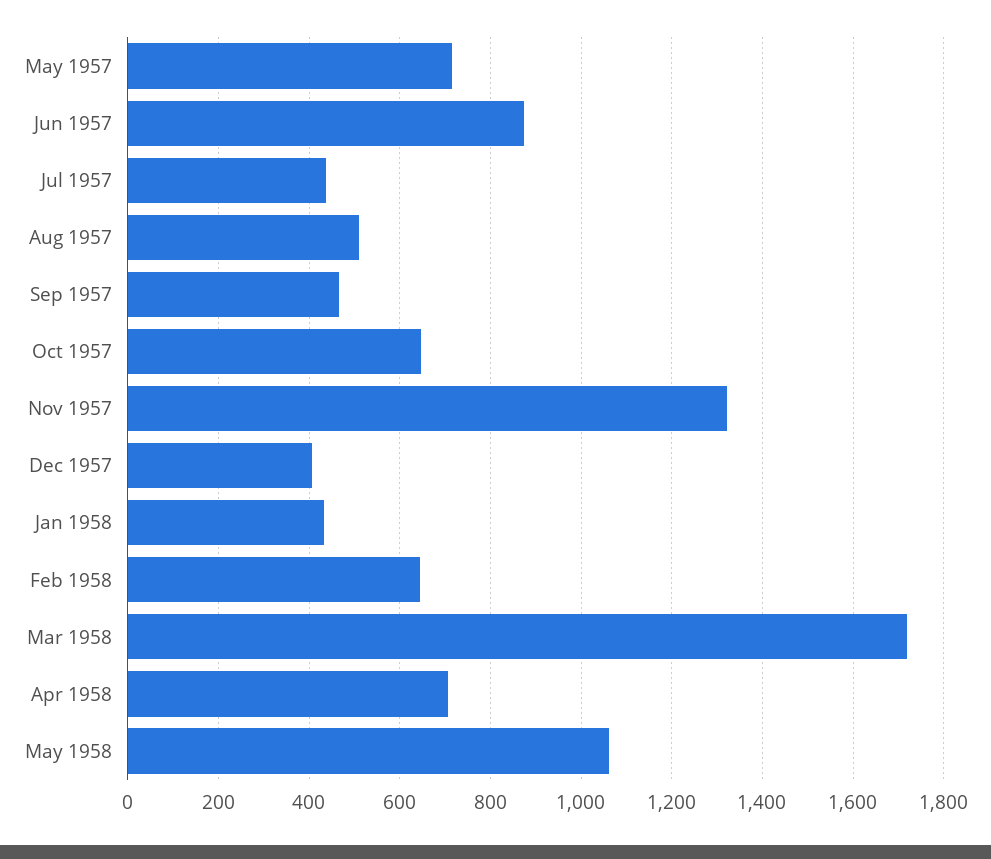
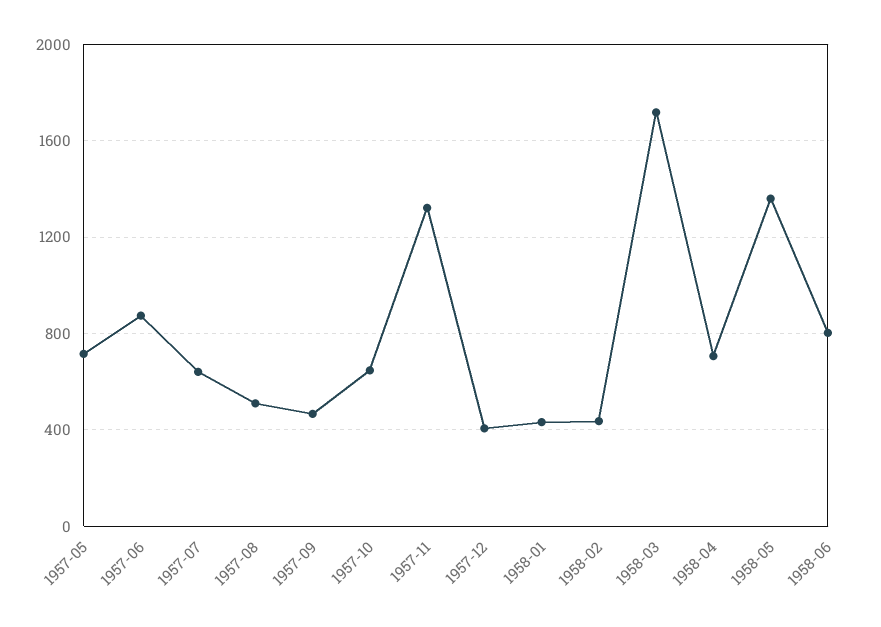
Jul 1957: 440 -> 650
Feb 1958: 640 -> 450
May 1958: 1060 -> 1350
1958-06: none -> 800

